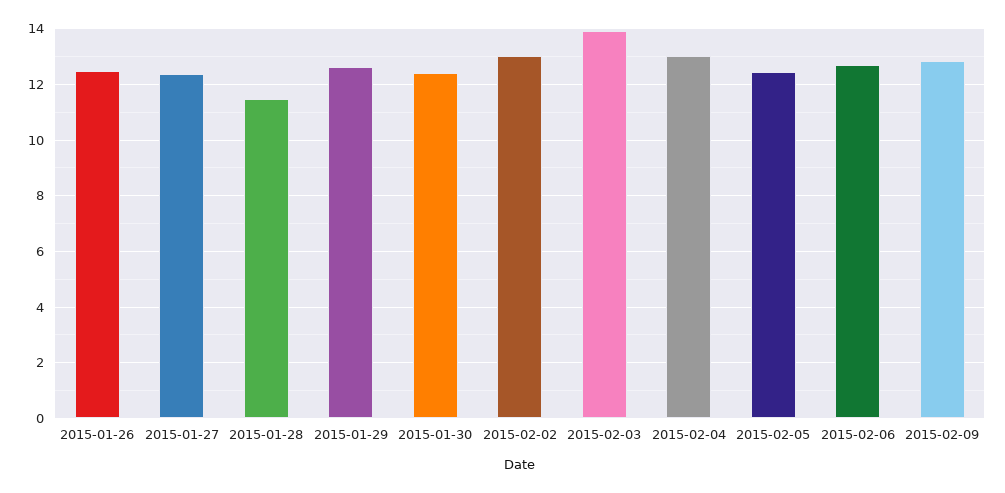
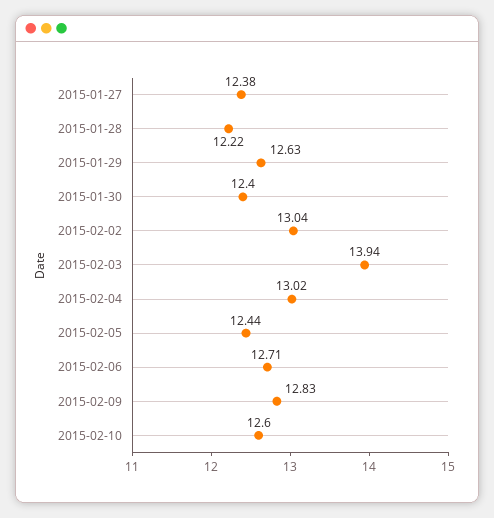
2015-01-26: 12.5 -> none
2015-01-28: 11.5 -> 12.22
2015-02-10: none -> 12.6

